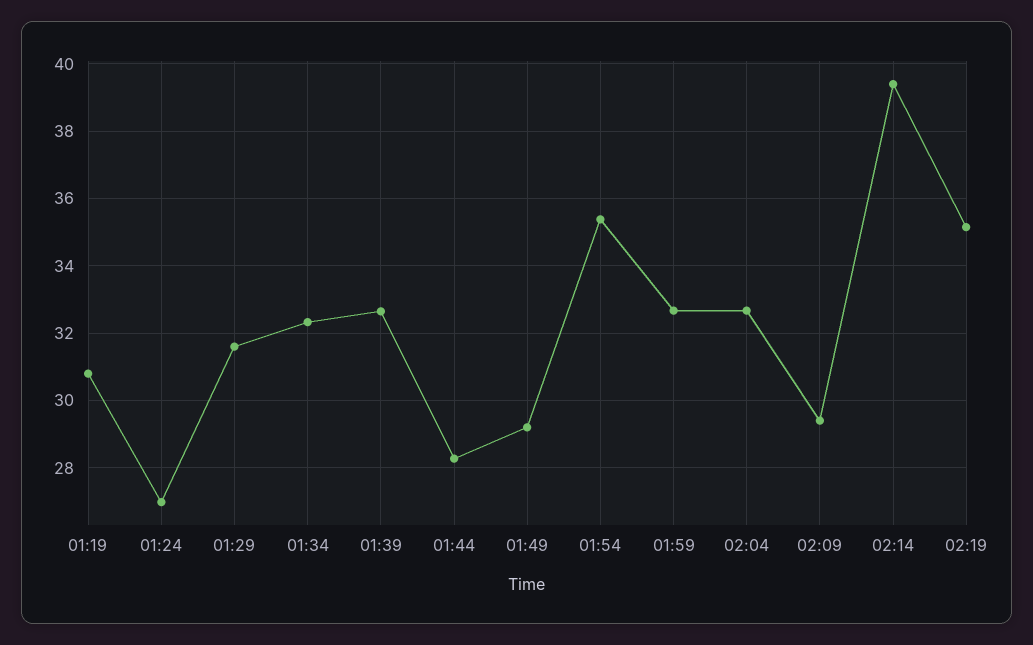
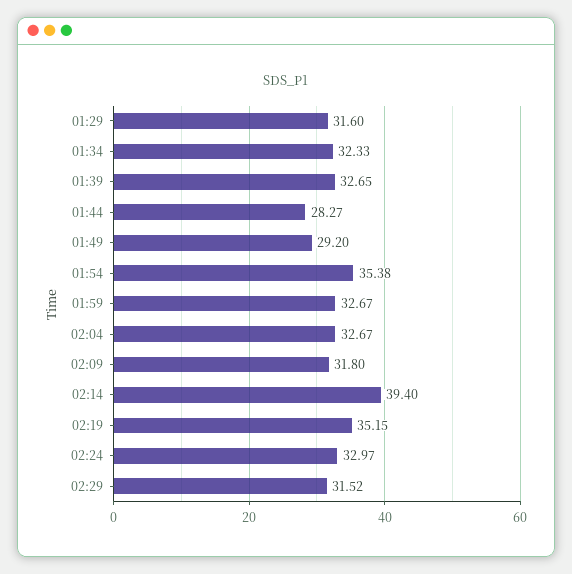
01:19: 30.8 -> none
01:24: 27 -> none
02:09: 29.4 -> 31.8
02:24: none -> 32.97
02:29: none -> 31.52

